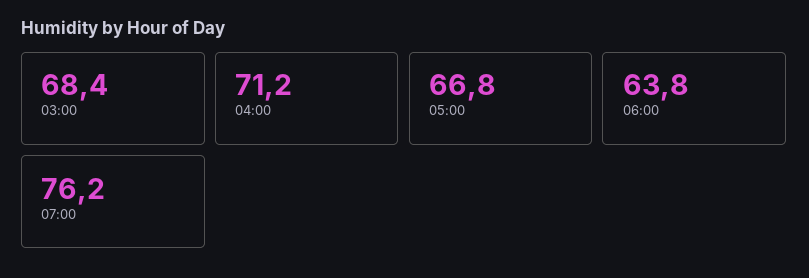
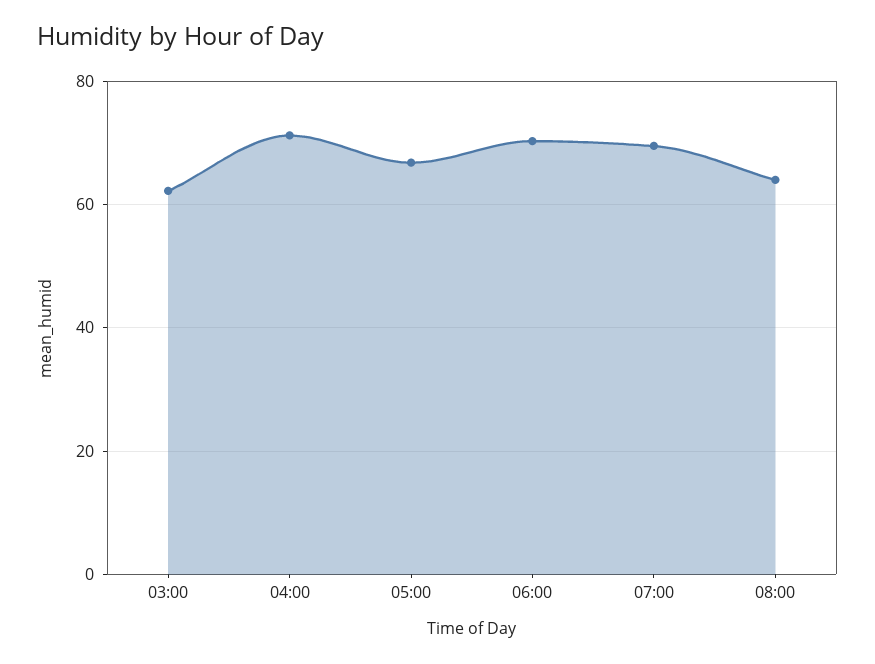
03:00: 68.4 -> 62
06:00: 63.8 -> 70
07:00: 76.2 -> 70
08:00: none -> 64

